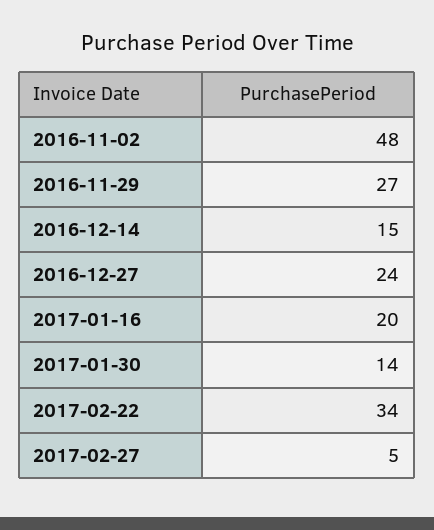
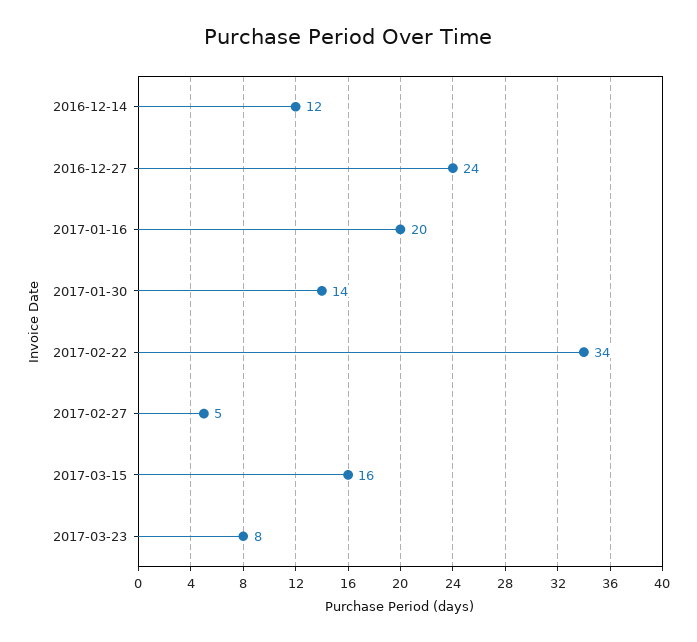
2016-11-02: 48 -> none
2016-11-29: 27 -> none
2016-12-14: 15 -> 12
2017-03-15: none -> 16
2017-03-23: none -> 8

